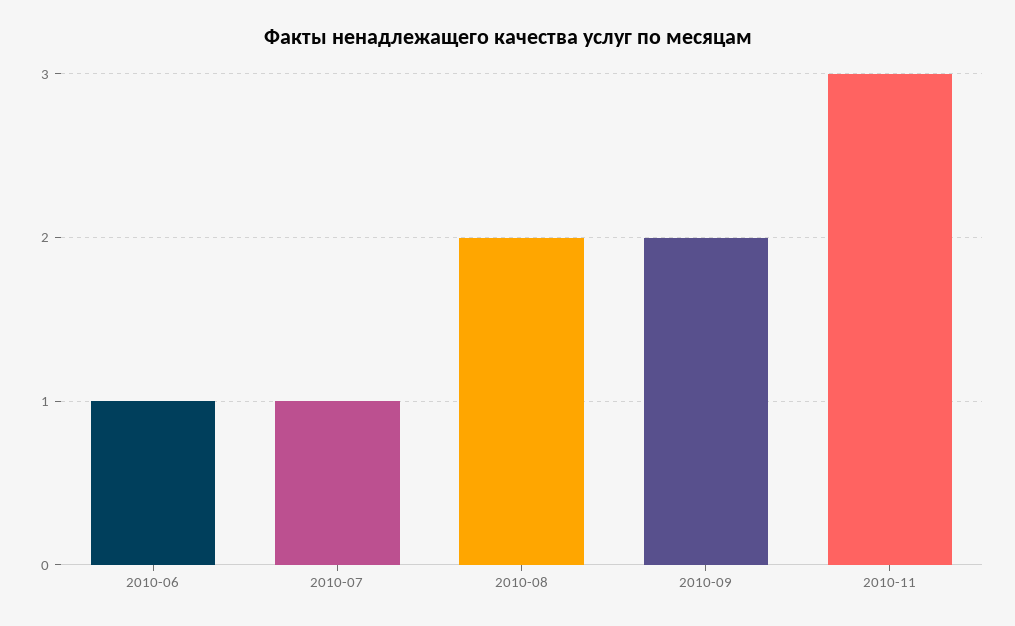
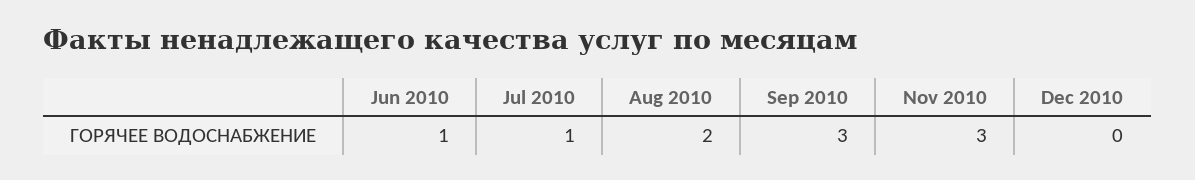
2010-09: 2 -> 3
Dec 2010: none -> 0

